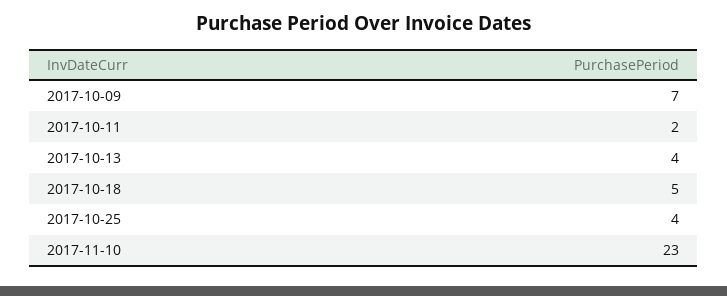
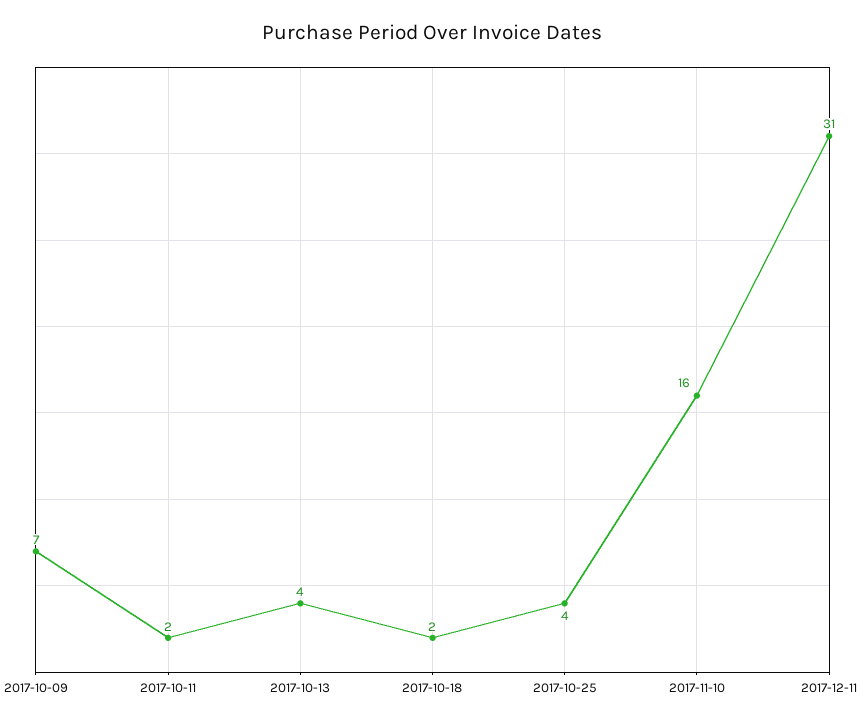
2017-10-18: 5 -> 2
2017-11-10: 23 -> 16
2017-12-11: none -> 31

